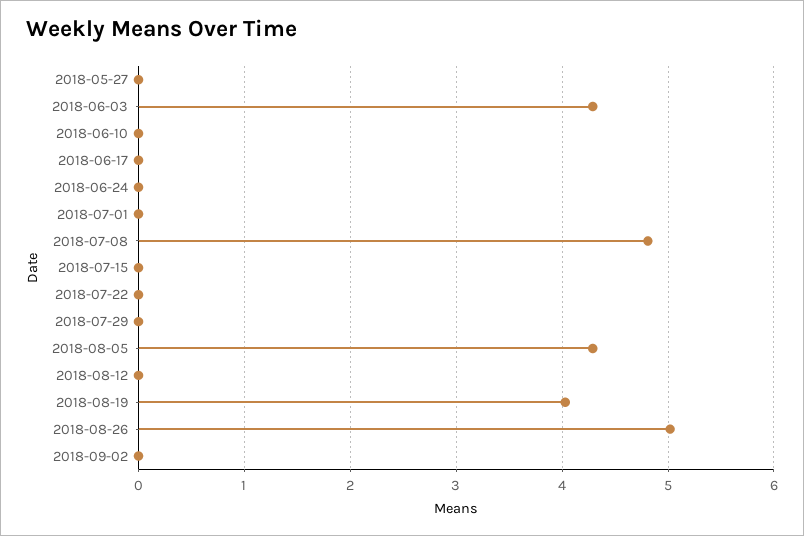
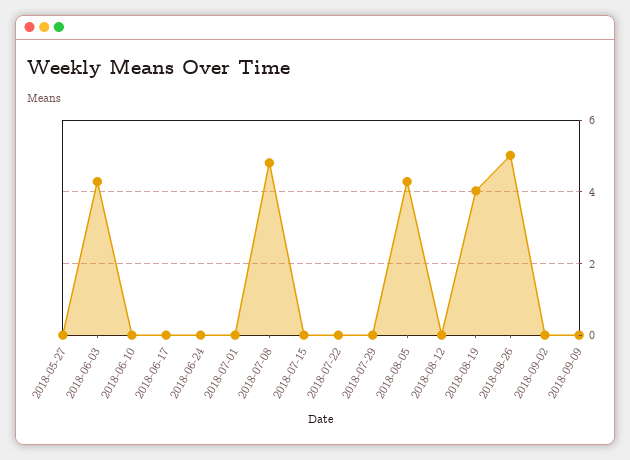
2018-09-09: none -> 0

